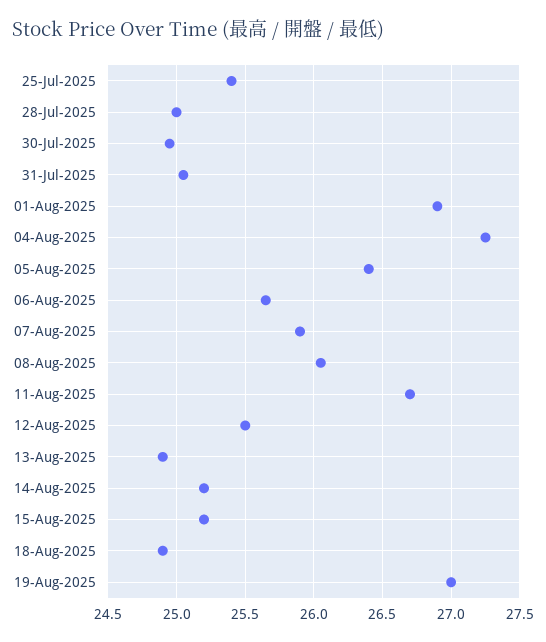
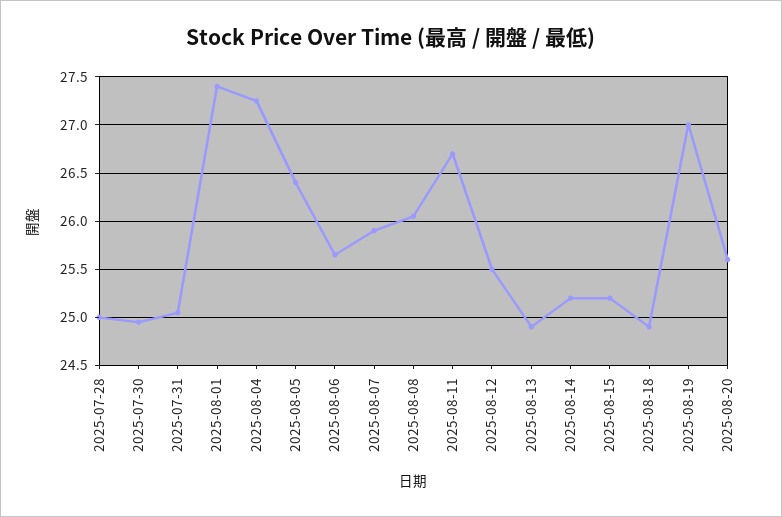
25-Jul-2025: 25.4 -> none
01-Aug-2025: 26.9 -> 27.4
2025-08-20: none -> 25.6

